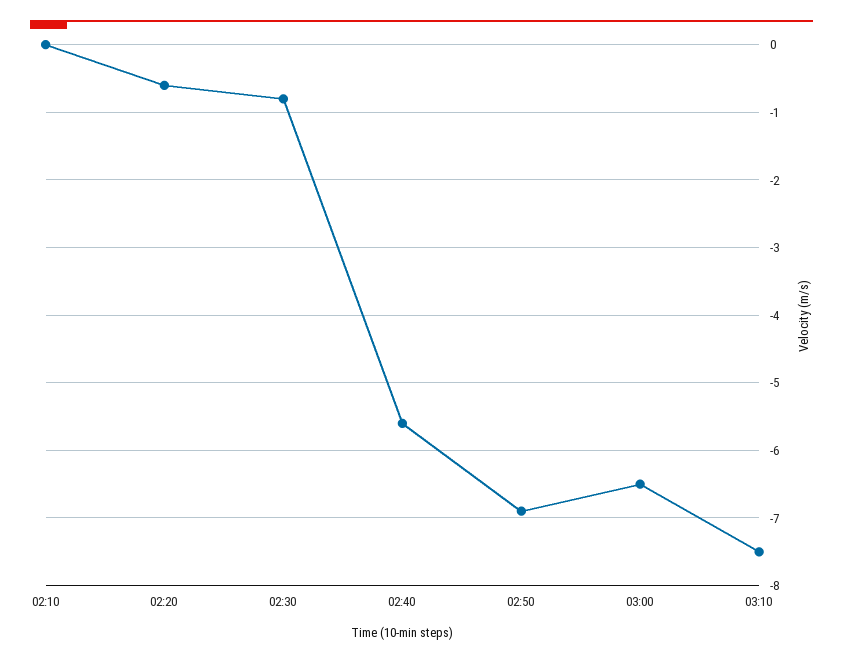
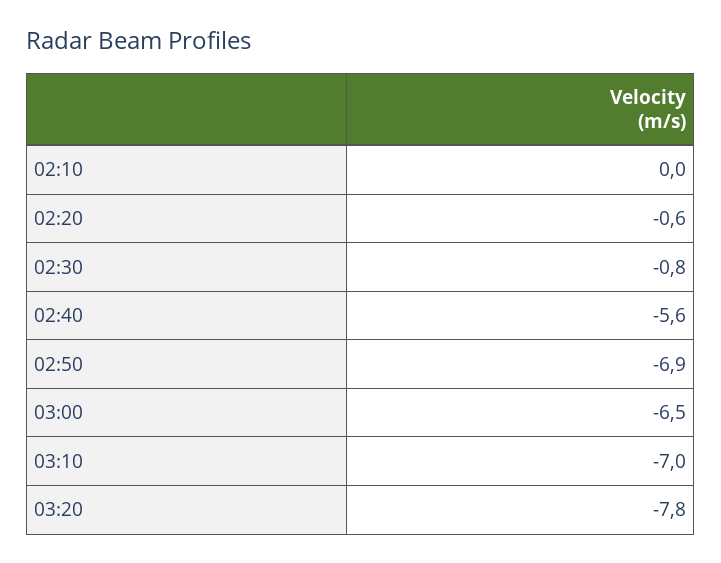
03:10: -7.5 -> -7
03:20: none -> -7.8

